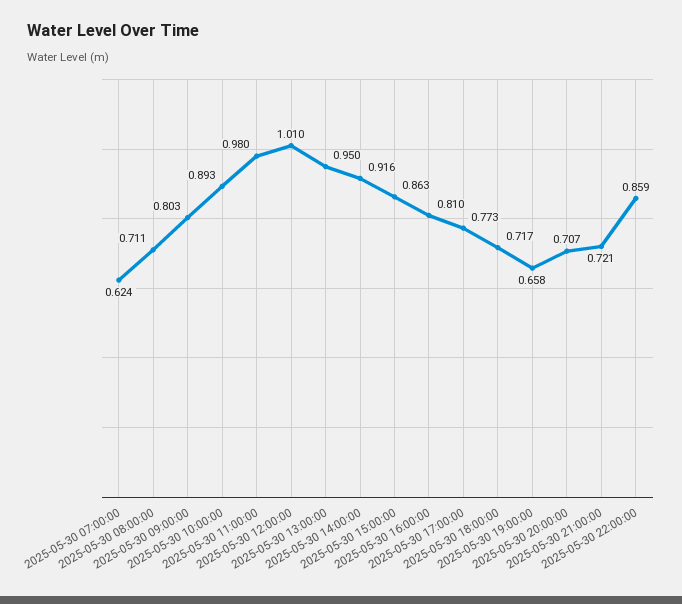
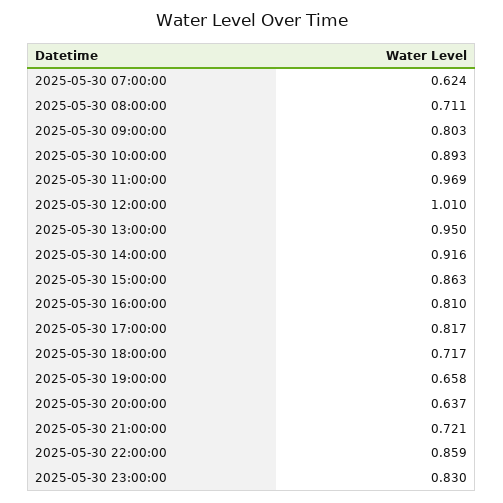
2025-05-30 11:00:00: 0.98 -> 0.969
2025-05-30 17:00:00: 0.773 -> 0.817
2025-05-30 20:00:00: 0.707 -> 0.637
2025-05-30 23:00:00: none -> 0.83

